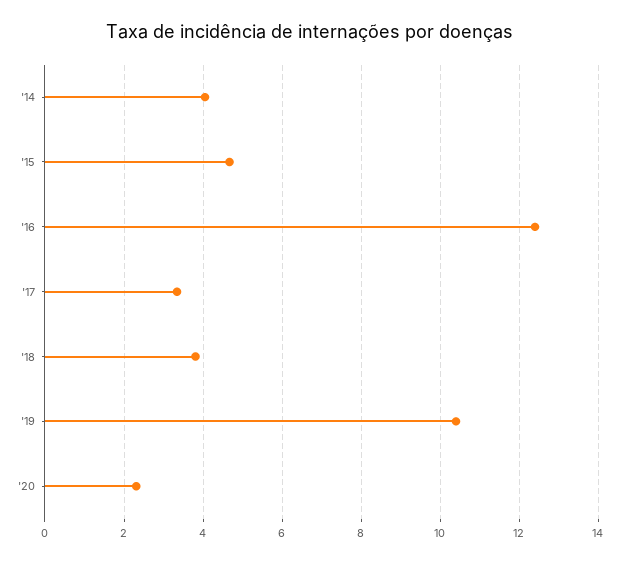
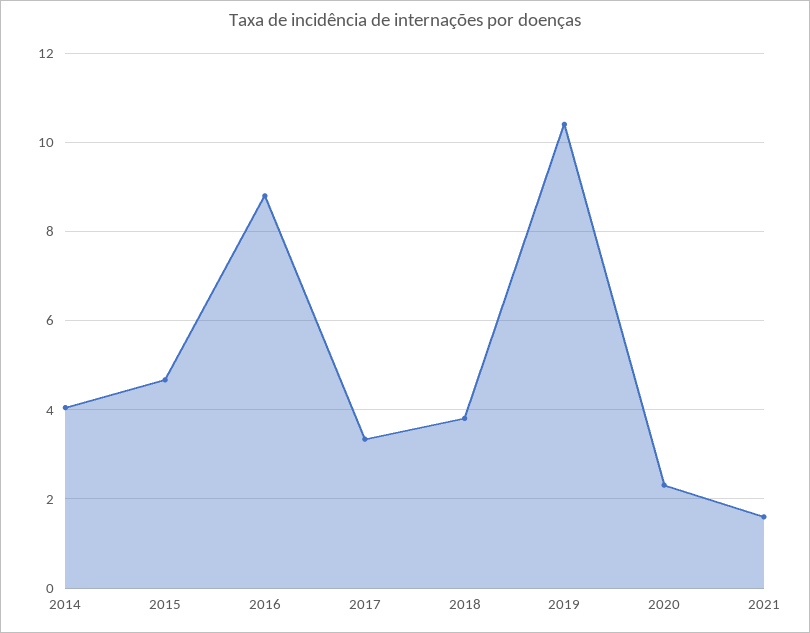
'16: 12.4 -> 8.8
2021: none -> 1.6

